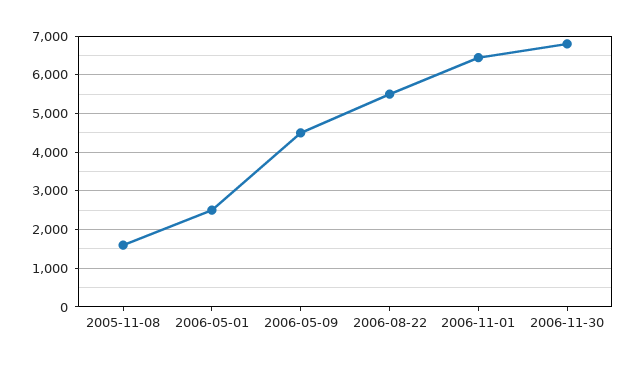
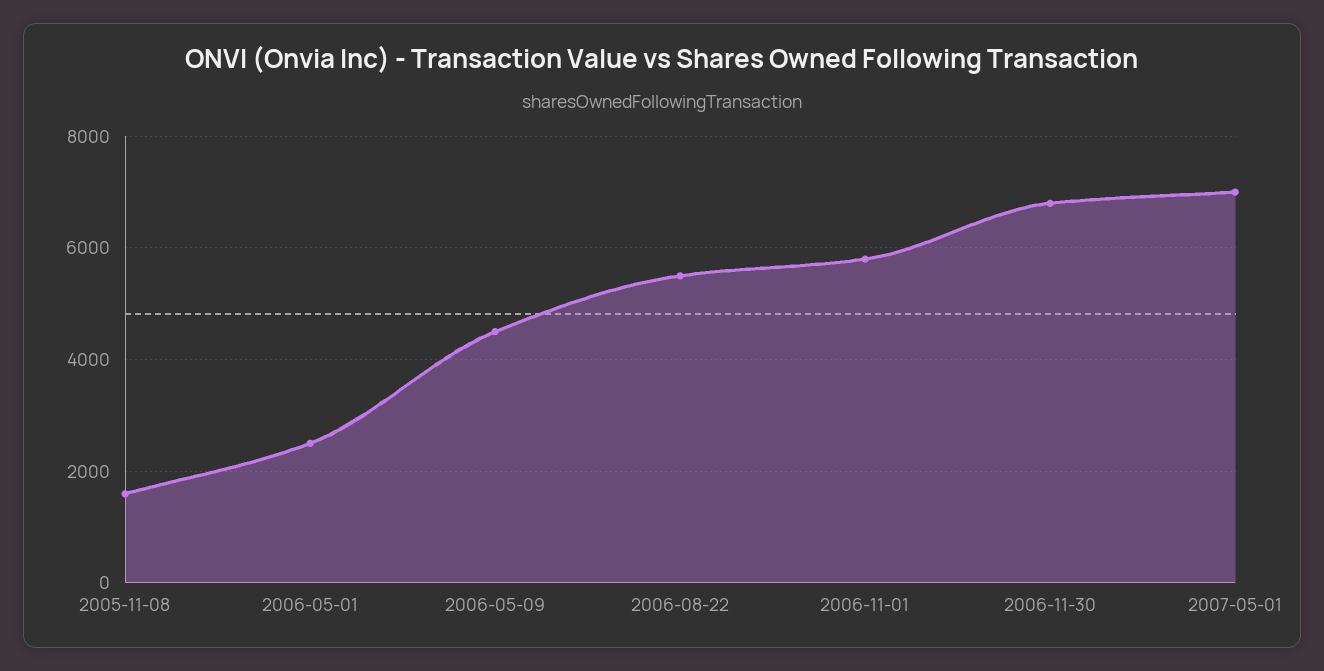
2006-11-01: 6400 -> 5800
2007-05-01: none -> 7000

